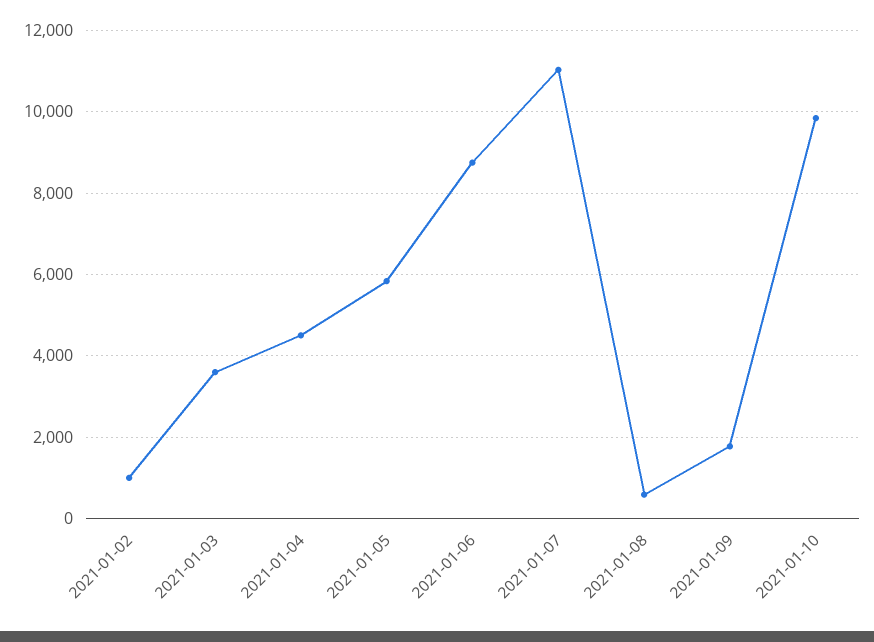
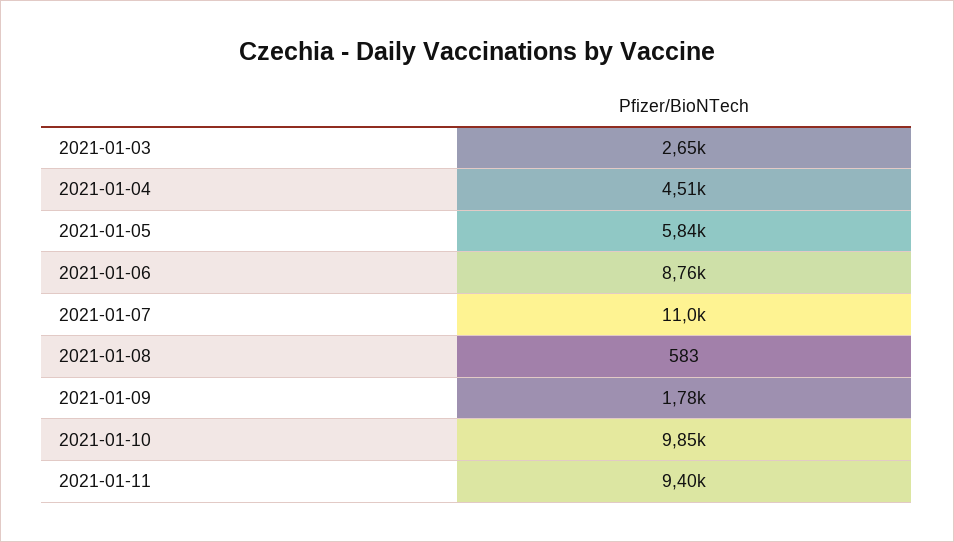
2021-01-02: 1000 -> none
2021-01-03: 3600 -> 2650
2021-01-11: none -> 9400

